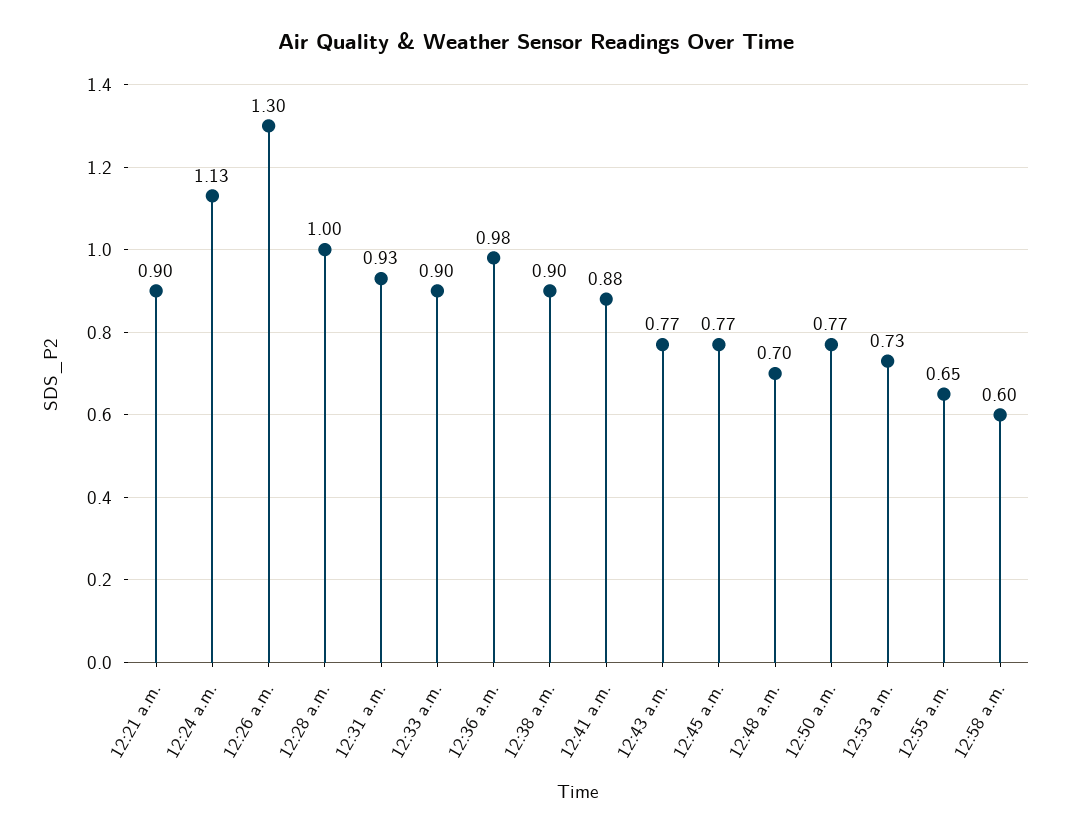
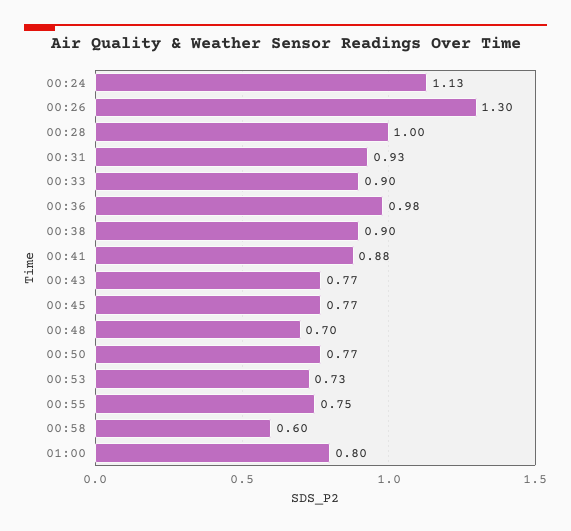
12:21 a.m.: 0.9 -> none
12:55 a.m.: 0.65 -> 0.75
01:00: none -> 0.8

